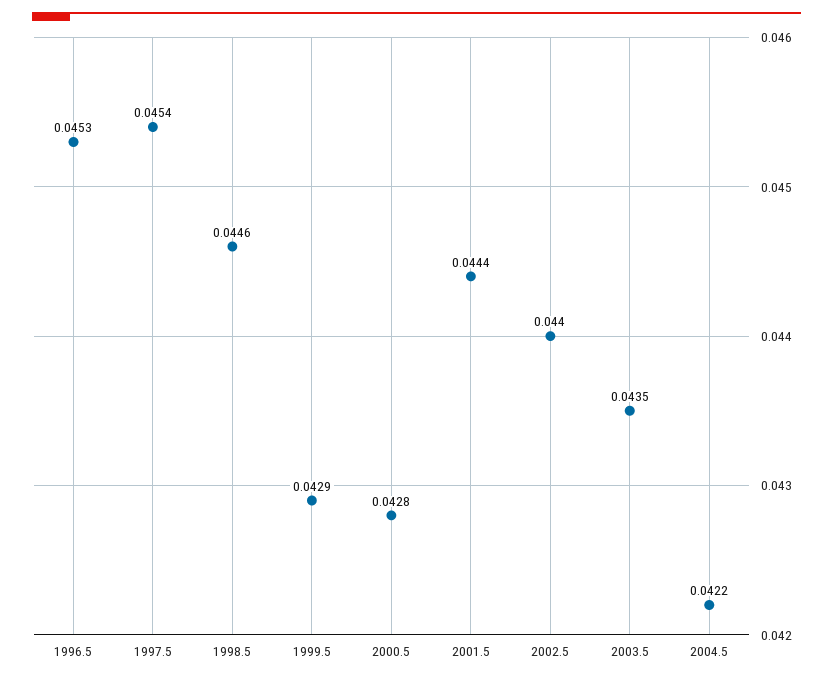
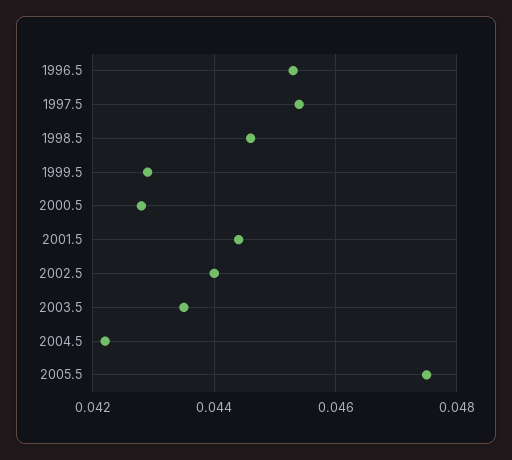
2005.5: none -> 0.0475

